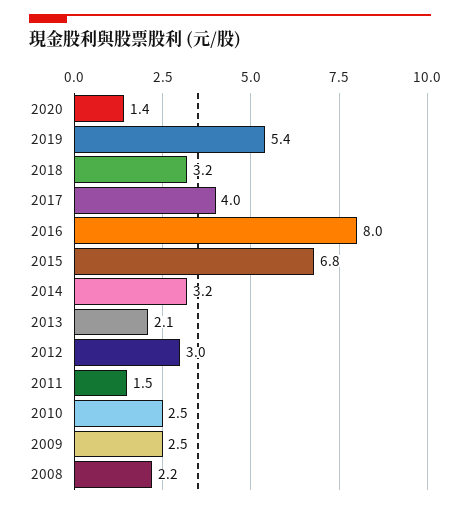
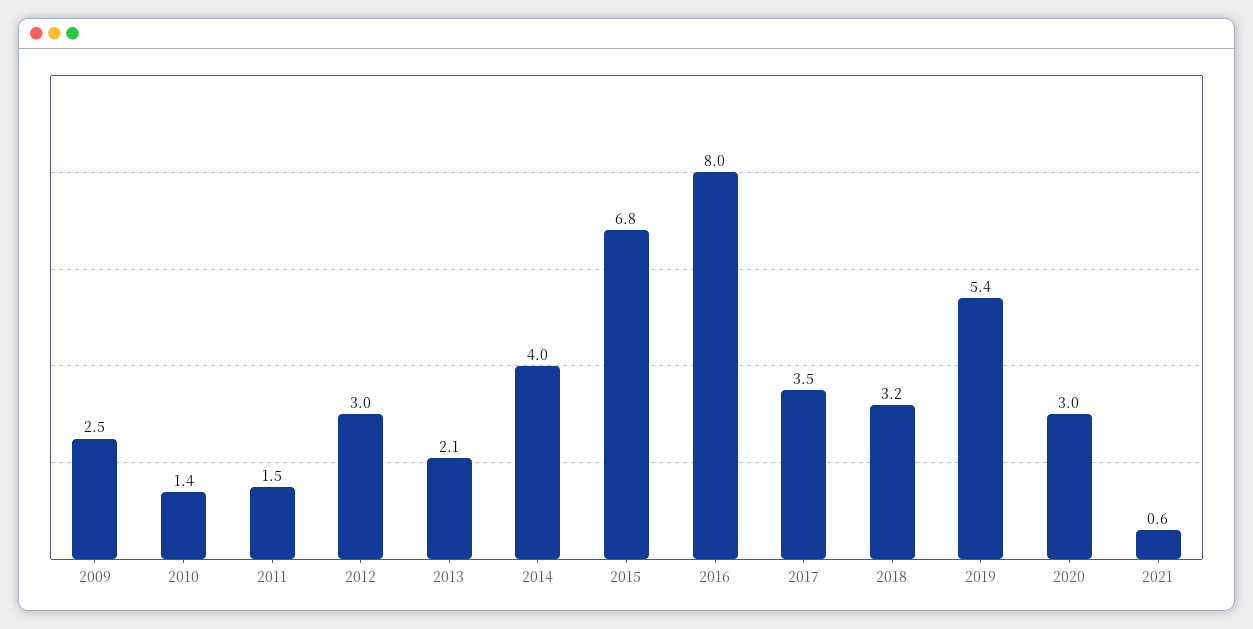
2020: 1.4 -> 3
2017: 4 -> 3.5
2014: 3.2 -> 4
2010: 2.5 -> 1.4
2008: 2.2 -> none
2021: none -> 0.6

